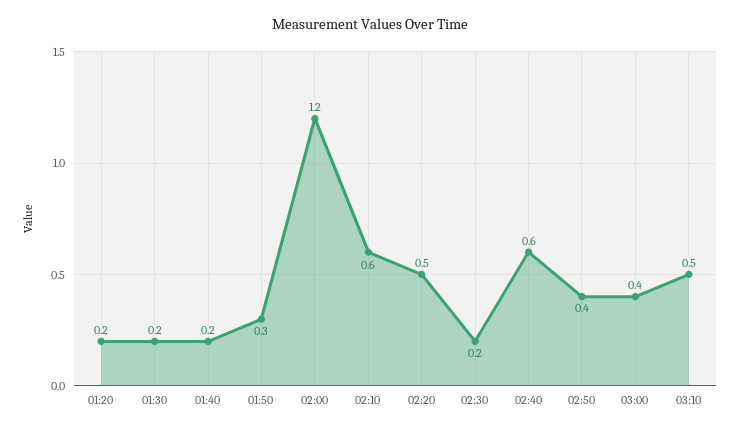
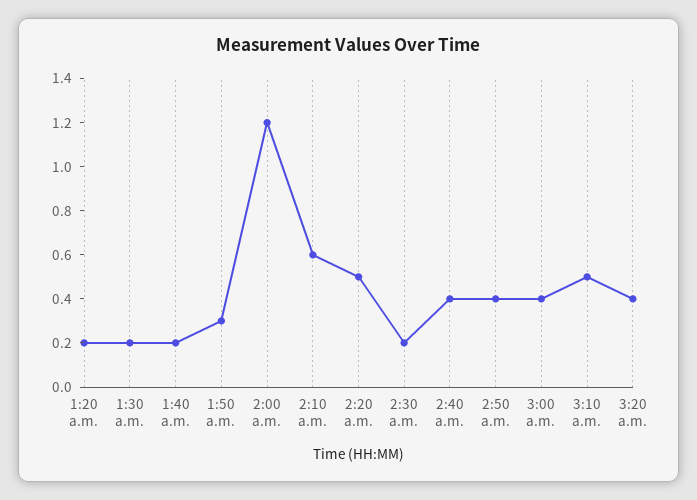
02:40: 0.6 -> 0.4
3:20 a.m.: none -> 0.4

